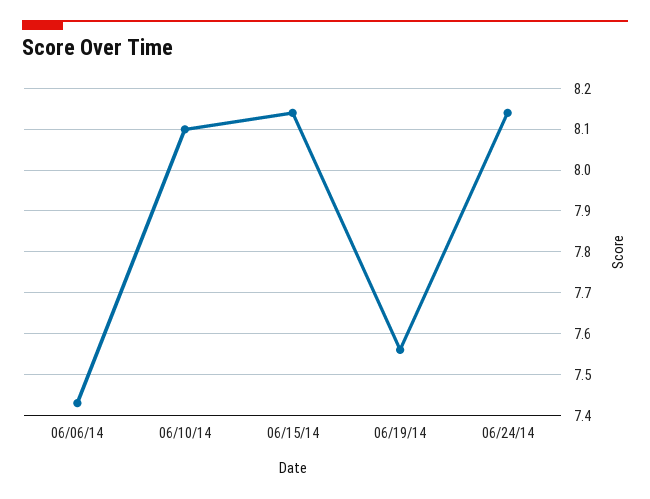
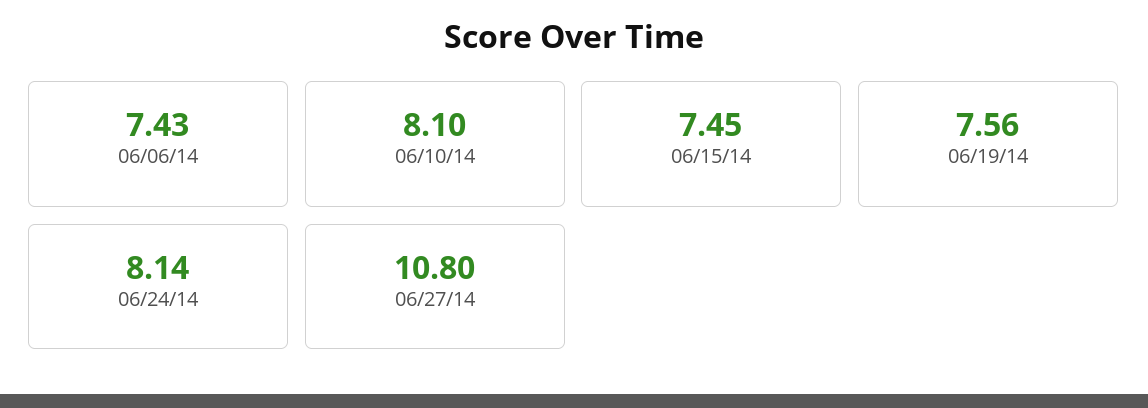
06/15/14: 8.15 -> 7.45
06/27/14: none -> 10.8

